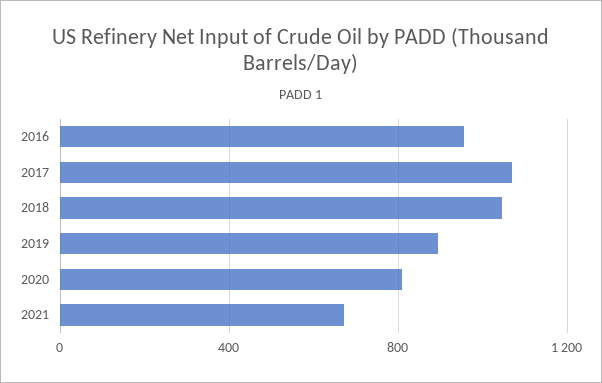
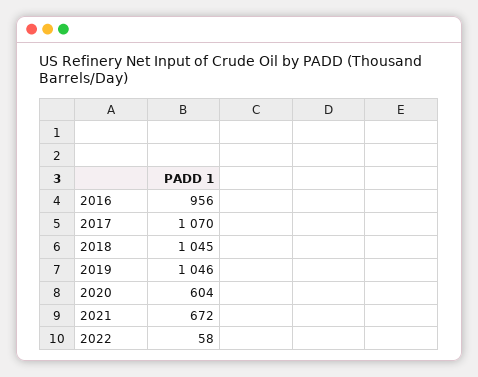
2019: 900 -> 1046
2020: 800 -> 604
2022: none -> 58

